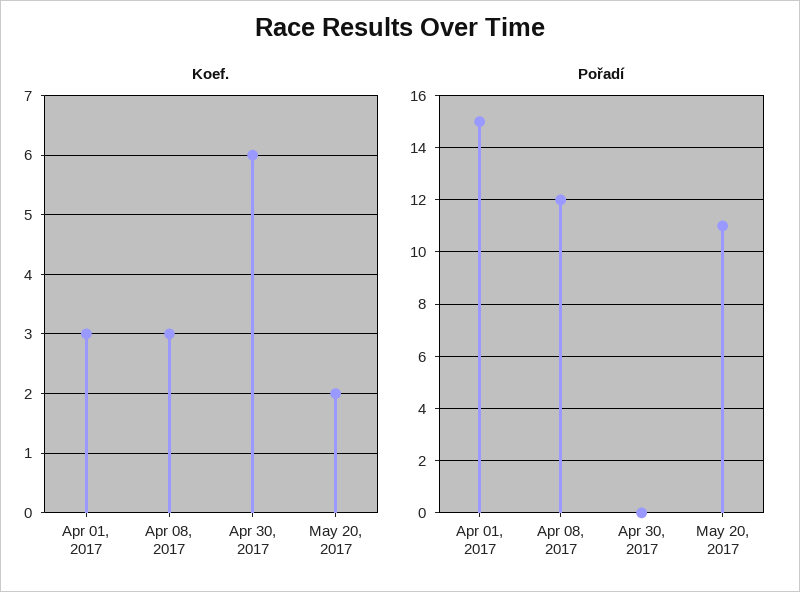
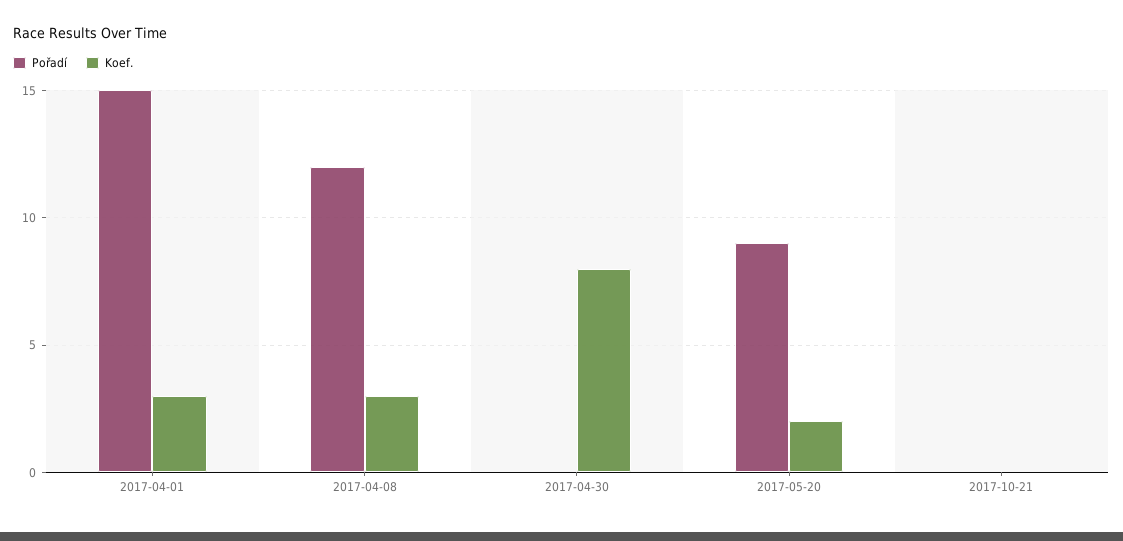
Koef., Apr 30, 2017: 6 -> 8
Pořadí, May 20, 2017: 11 -> 9
Pořadí, 2017-10-21: none -> 0
Koef., 2017-10-21: none -> 0

